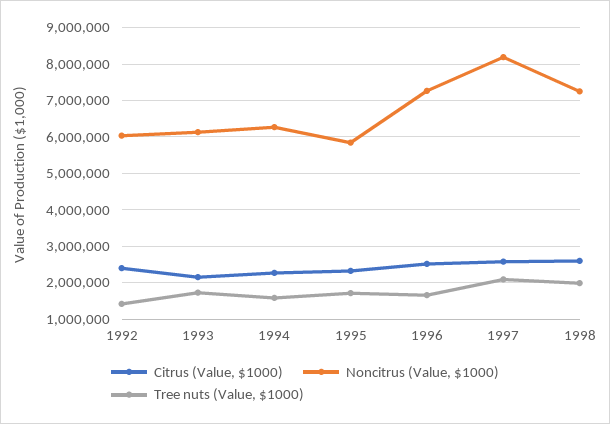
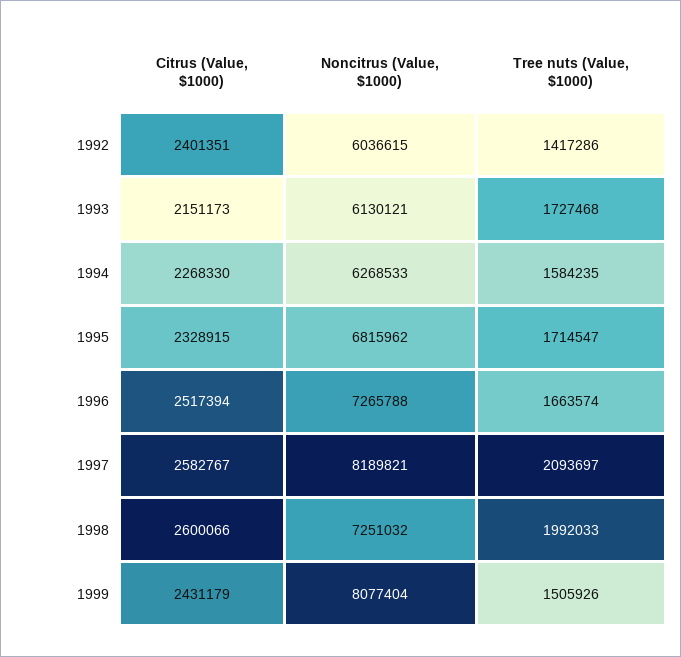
Noncitrus (Value, $1000), 1995: 5800000 -> 6815962
Citrus (Value, $1000), 1999: none -> 2431179
Noncitrus (Value, $1000), 1999: none -> 8077404
Tree nuts (Value, $1000), 1999: none -> 1505926

